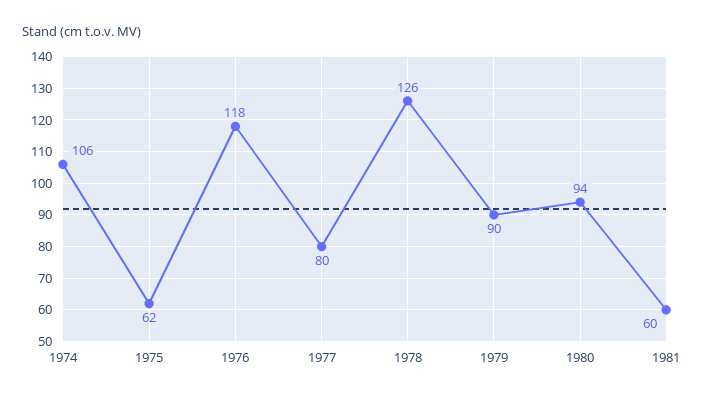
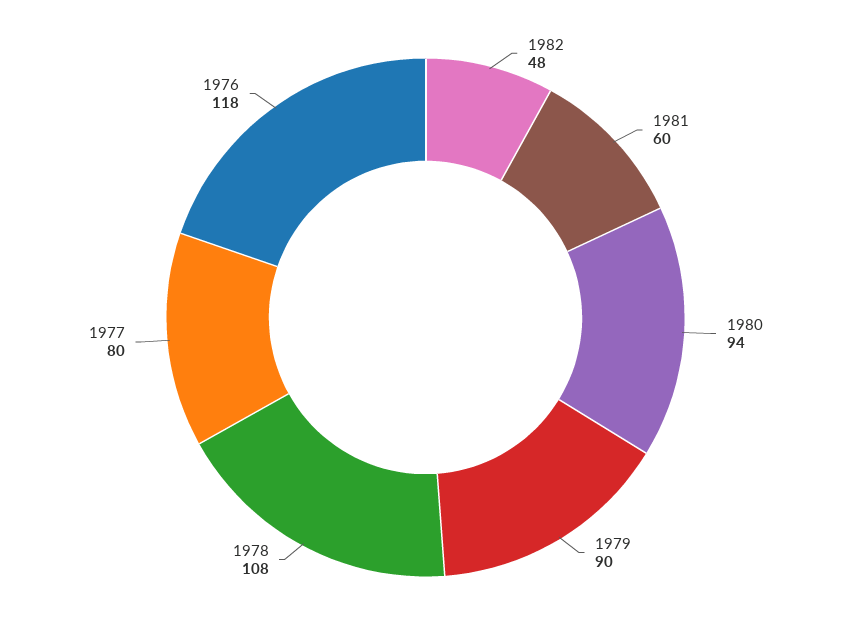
1974: 106 -> none
1975: 62 -> none
1978: 126 -> 108
1982: none -> 48

